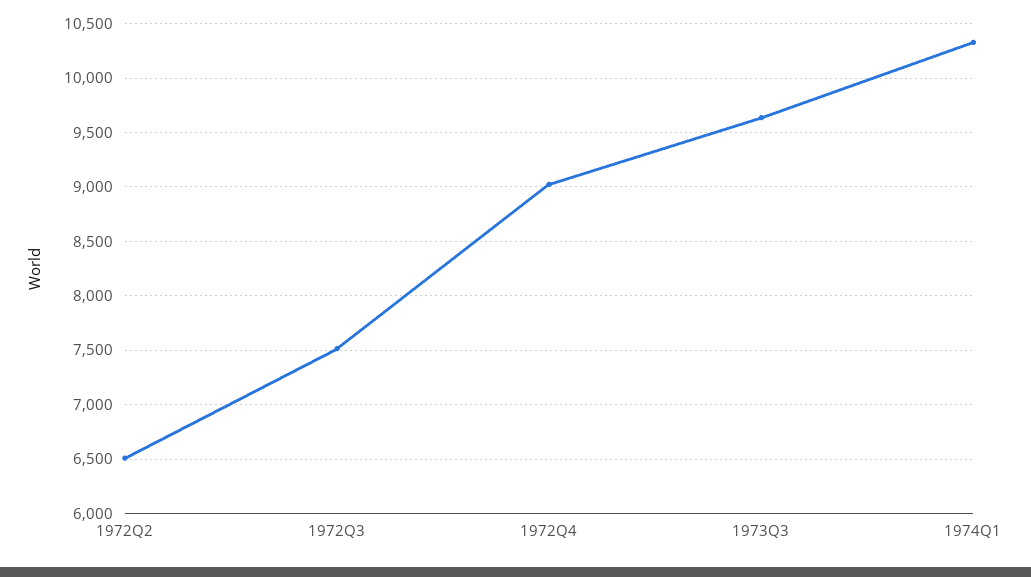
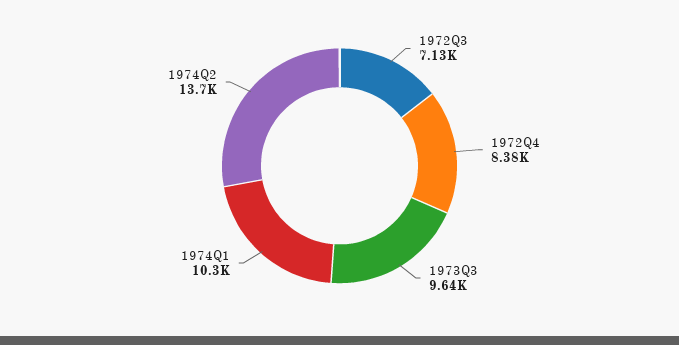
1972Q2: 6500 -> none
1972Q3: 7500 -> 7130
1972Q4: 9000 -> 8380
1974Q2: none -> 13700

